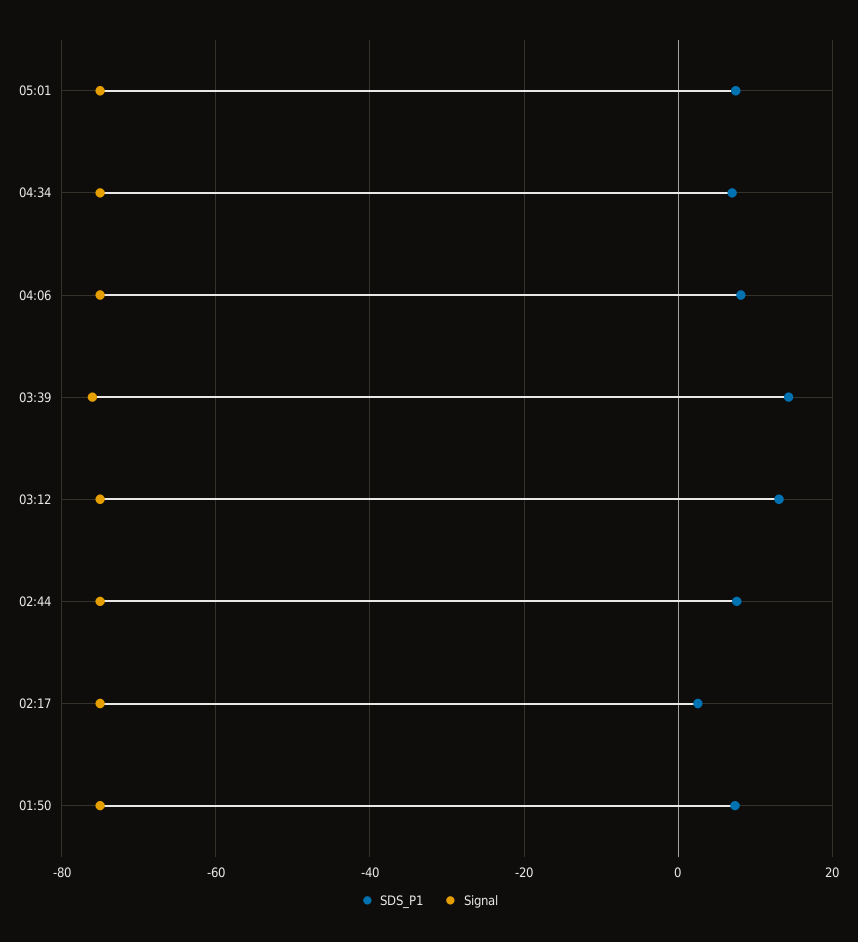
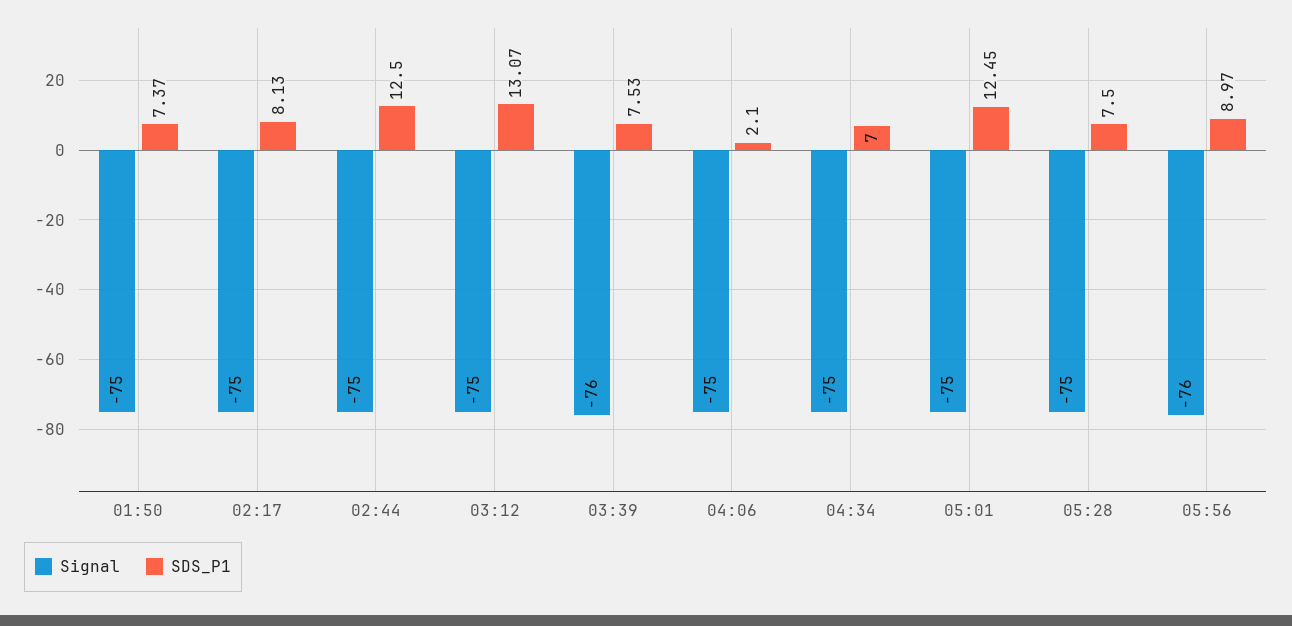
SDS_P1, 05:01: 8 -> 12.45
SDS_P1, 04:06: 8 -> 2.1
SDS_P1, 03:39: 14 -> 7.53
SDS_P1, 02:44: 8 -> 12.5
SDS_P1, 02:17: 2 -> 8.13
Signal, 05:28: none -> -75
SDS_P1, 05:28: none -> 7.5
Signal, 05:56: none -> -76
SDS_P1, 05:56: none -> 8.97

